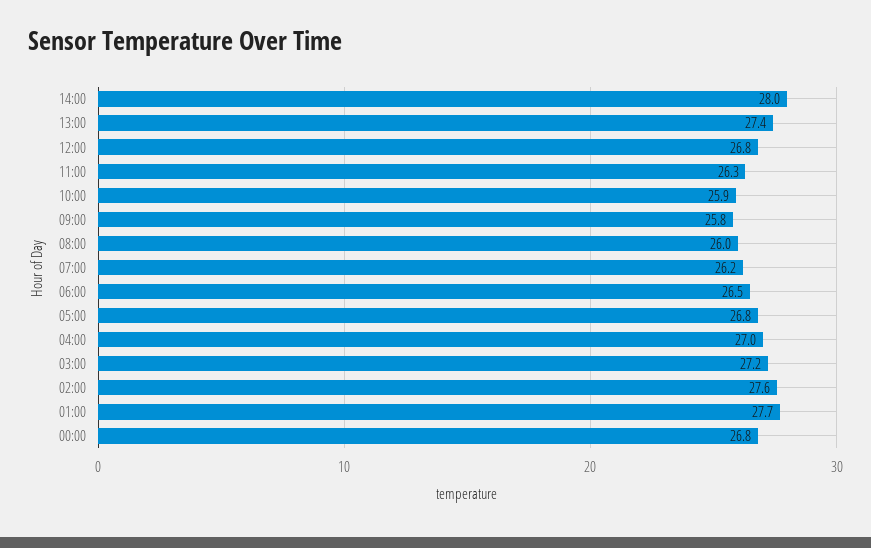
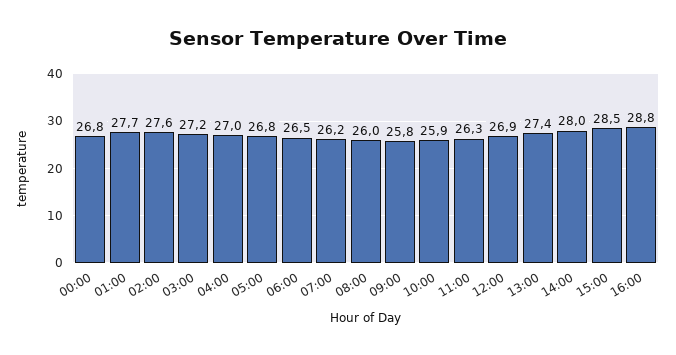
12:00: 26.8 -> 26.9
15:00: none -> 28.5
16:00: none -> 28.8

